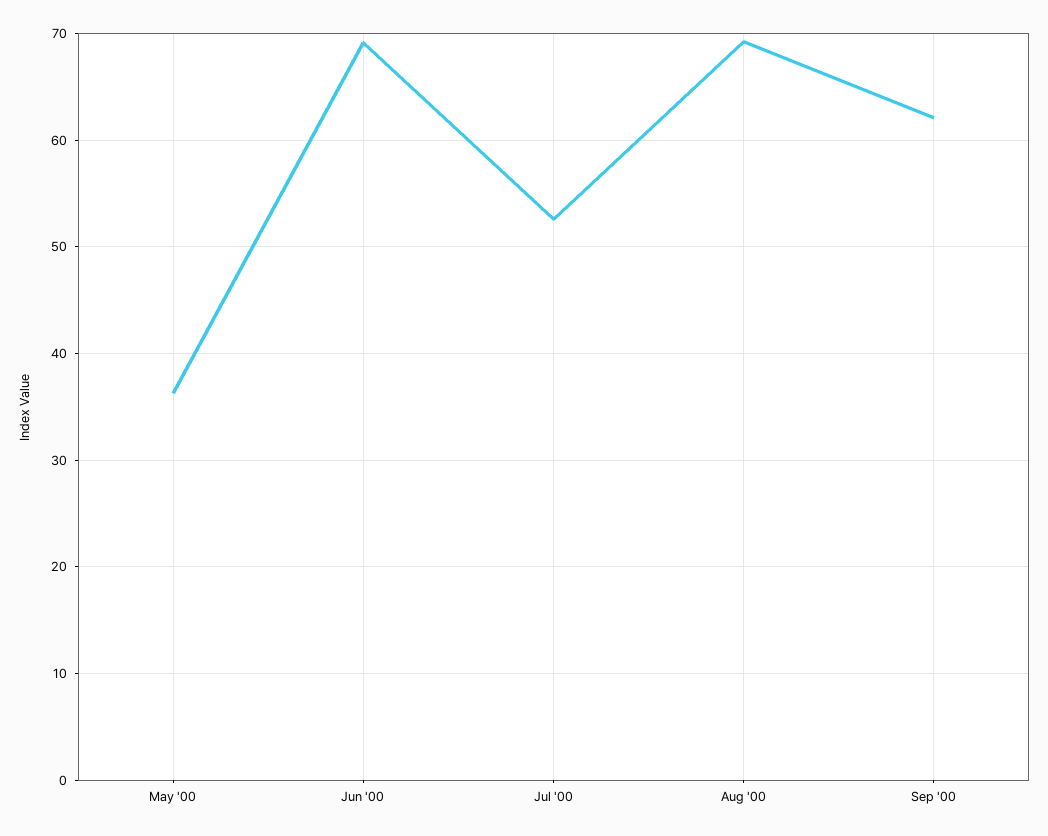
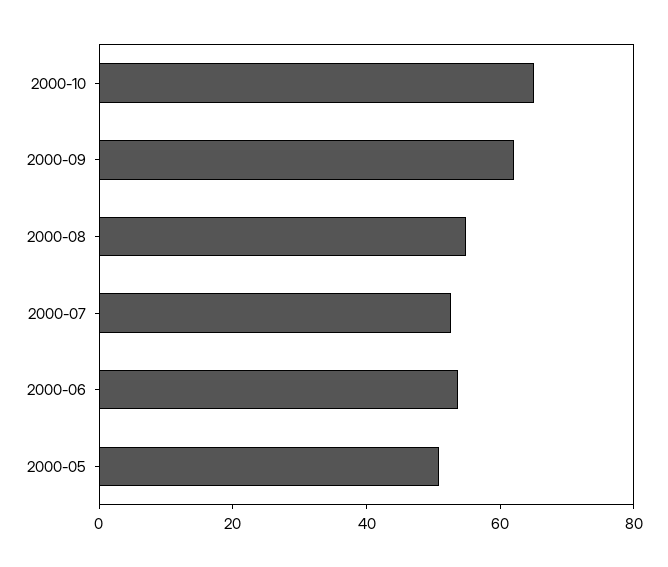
May '00: 36 -> 50
Jun '00: 69 -> 55
Aug '00: 69 -> 55
2000-10: none -> 65

